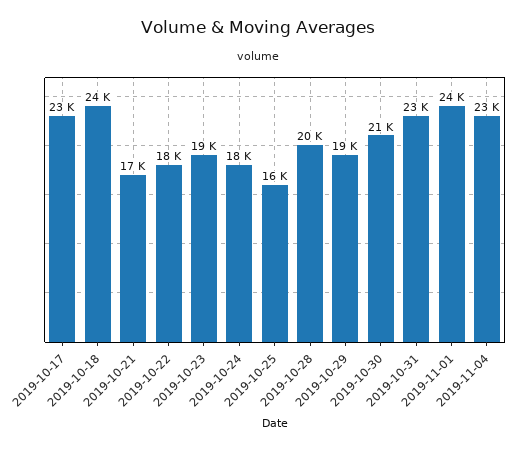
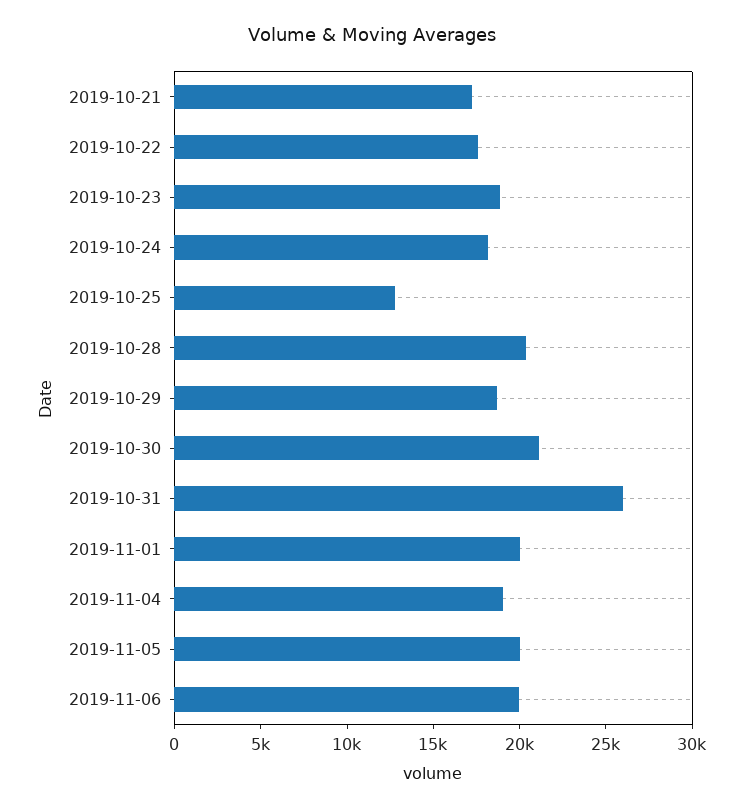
2019-10-17: 23000 -> none
2019-10-18: 24000 -> none
2019-10-25: 16000 -> 13000
2019-10-31: 23000 -> 26000
2019-11-01: 24000 -> 20000
2019-11-04: 23000 -> 19000
2019-11-05: none -> 20000
2019-11-06: none -> 20000

